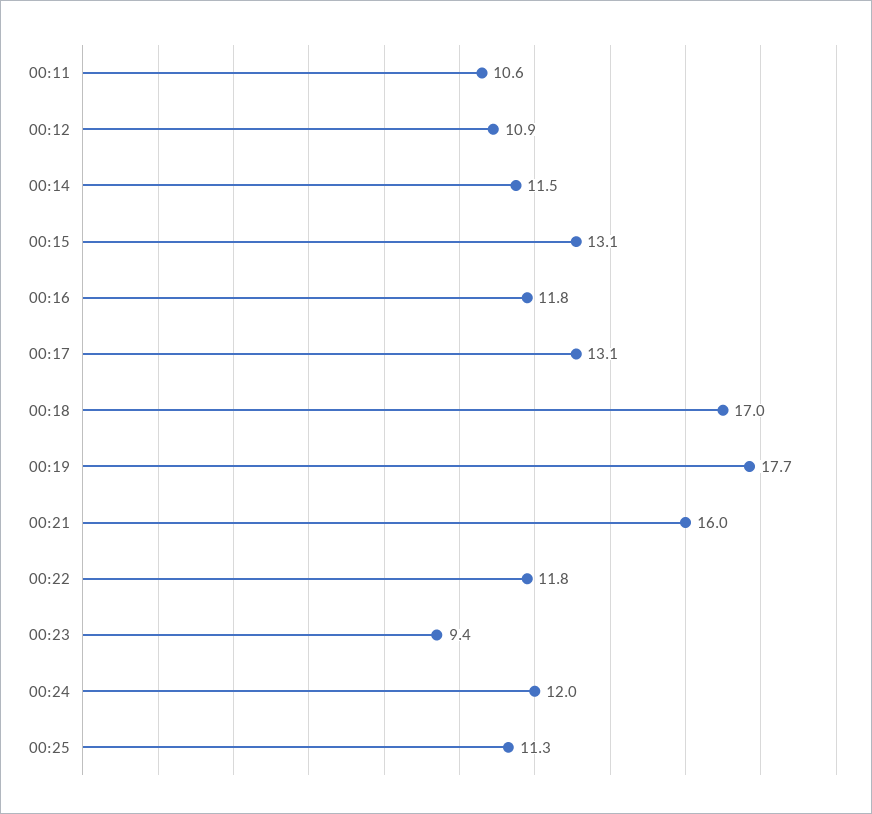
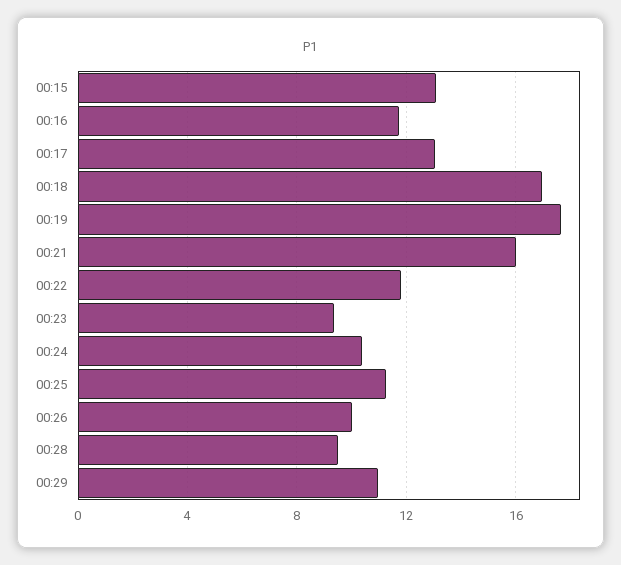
00:11: 10.6 -> none
00:12: 10.9 -> none
00:14: 11.5 -> none
00:24: 12 -> 10.5
00:26: none -> 10
00:28: none -> 9.5
00:29: none -> 11

